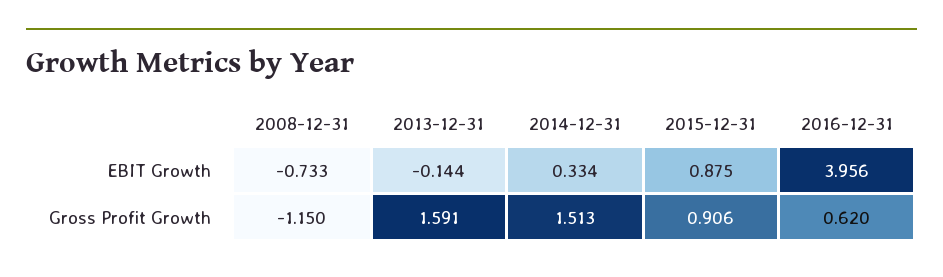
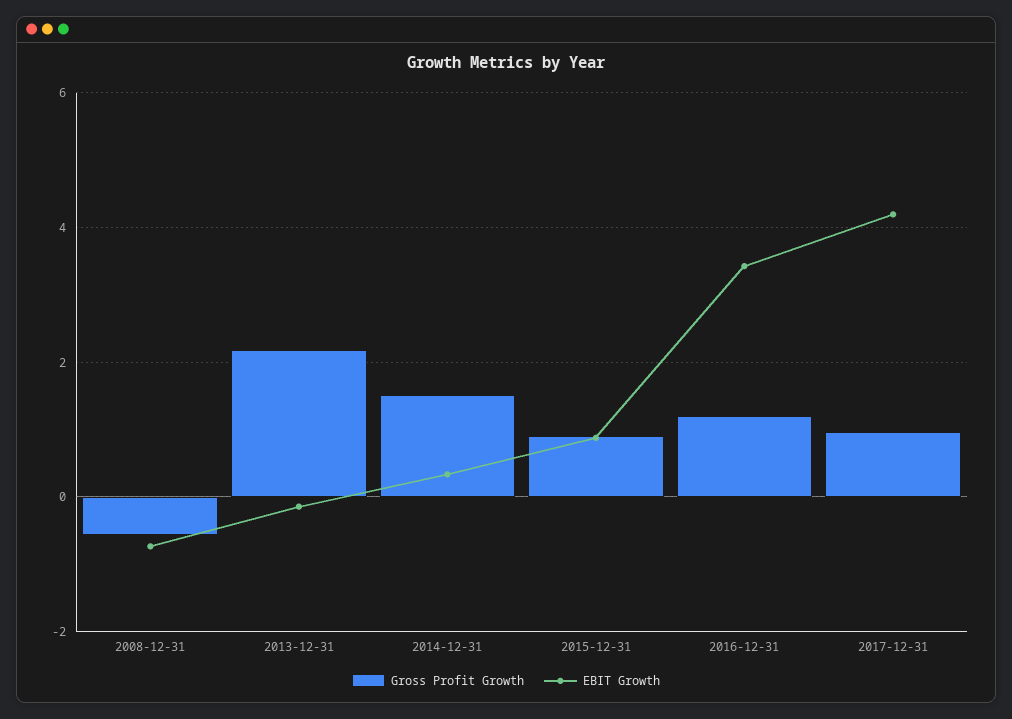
EBIT Growth, 2016-12-31: 3.956 -> 3.4
Gross Profit Growth, 2008-12-31: -1.15 -> -0.6
Gross Profit Growth, 2013-12-31: 1.591 -> 2.2
Gross Profit Growth, 2016-12-31: 0.62 -> 1.2
Gross Profit Growth, 2017-12-31: none -> 1
EBIT Growth, 2017-12-31: none -> 4.2

